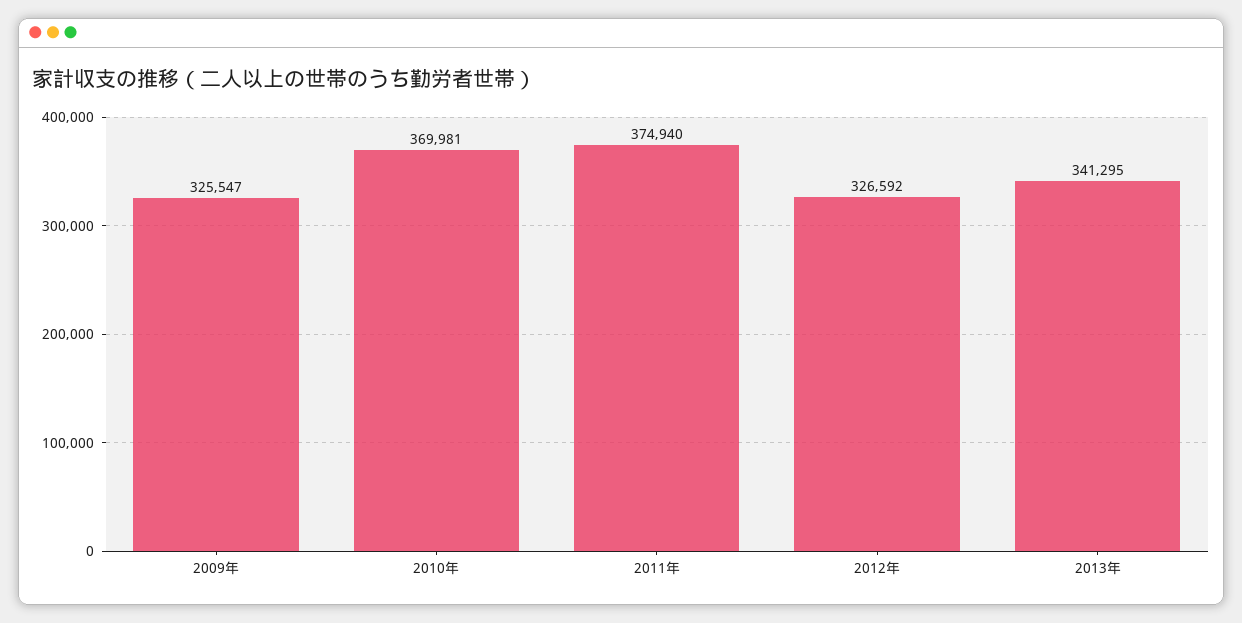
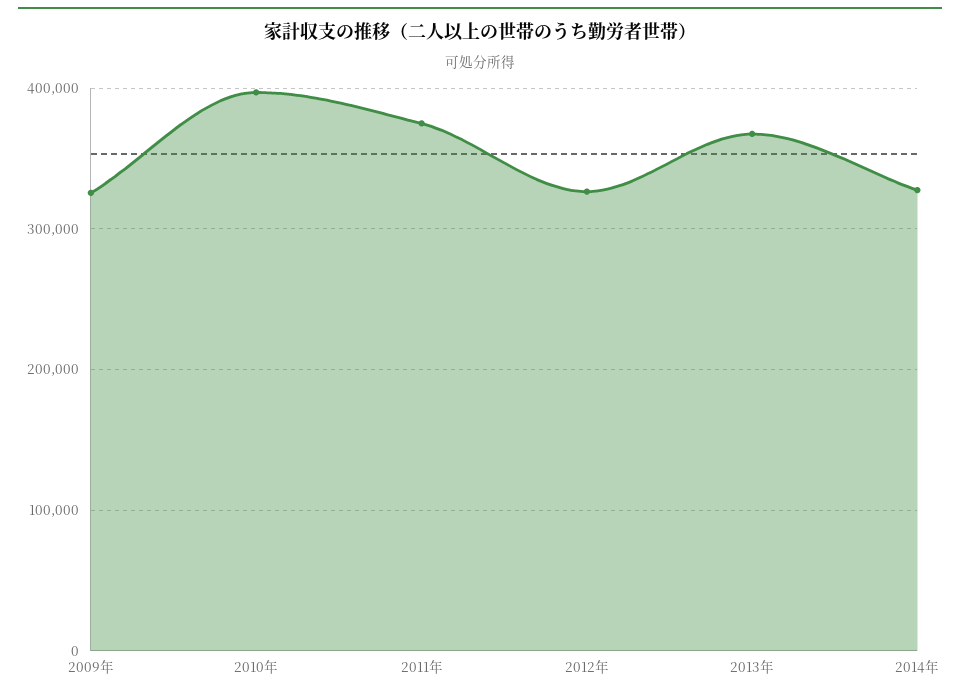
2010年: 369981 -> 400000
2013年: 341295 -> 370000
2014年: none -> 330000

